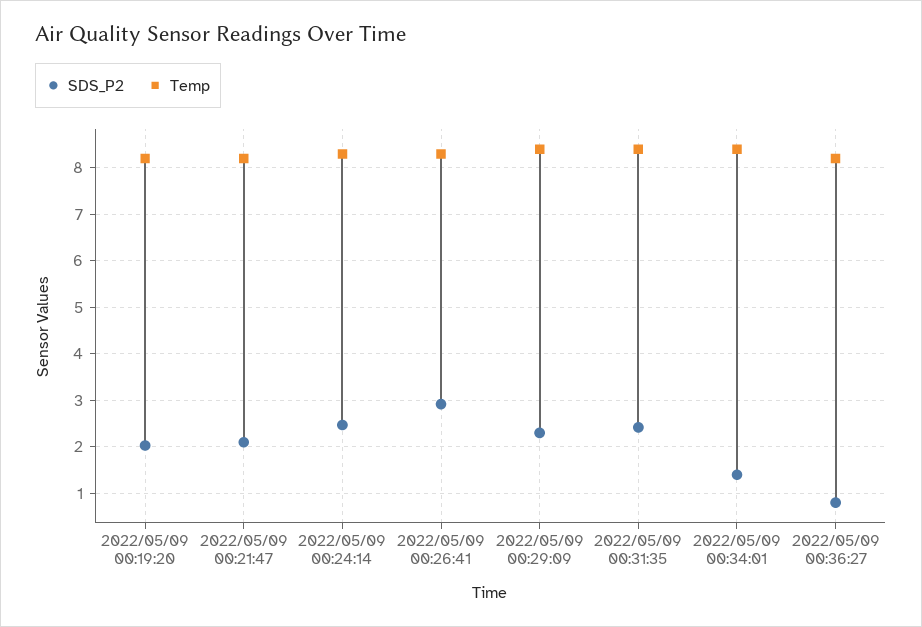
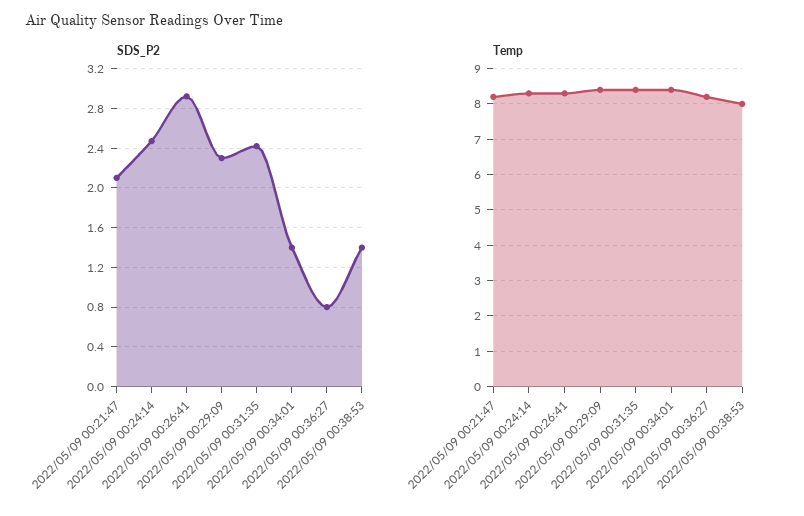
SDS_P2, 2022/05/09 00:19:20: 2 -> none
Temp, 2022/05/09 00:19:20: 8.2 -> none
SDS_P2, 2022/05/09 00:38:53: none -> 1.4
Temp, 2022/05/09 00:38:53: none -> 8

